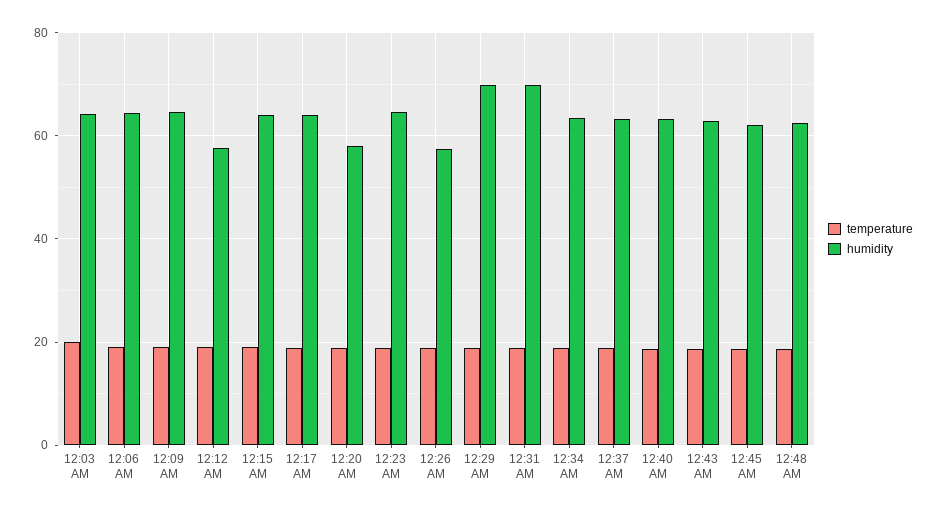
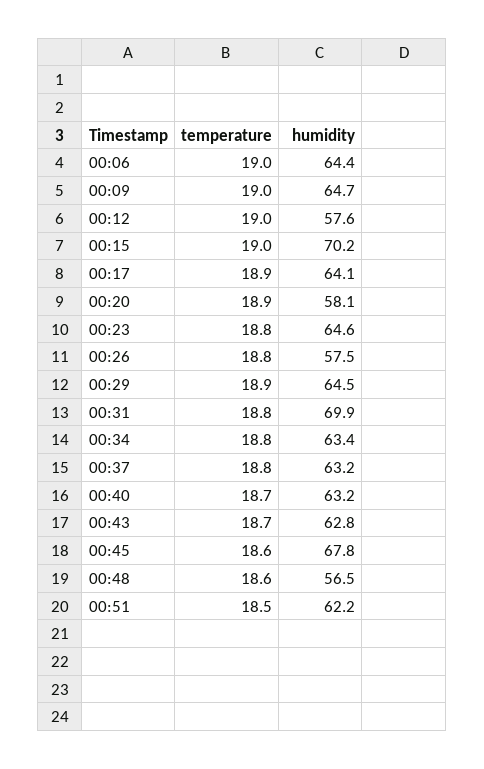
temperature, 12:03 AM: 20 -> none
humidity, 12:03 AM: 64 -> none
humidity, 12:15 AM: 64 -> 70.2
humidity, 12:29 AM: 70 -> 64.5
humidity, 12:45 AM: 62 -> 67.8
humidity, 12:48 AM: 62 -> 56.5
temperature, 00:51: none -> 18.5
humidity, 00:51: none -> 62.2

